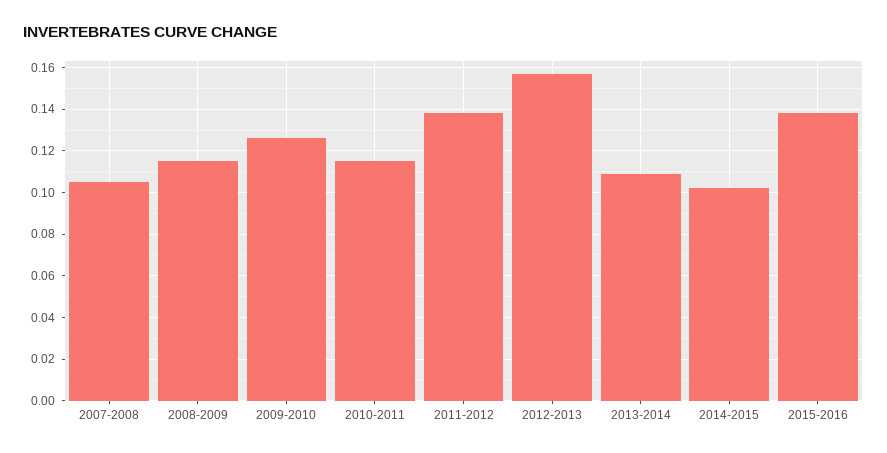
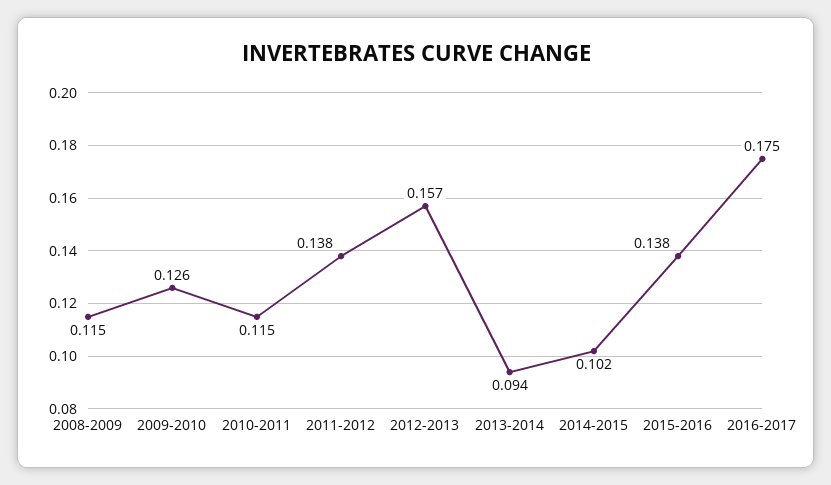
2007-2008: 0.105 -> none
2013-2014: 0.11 -> 0.094
2016-2017: none -> 0.175

